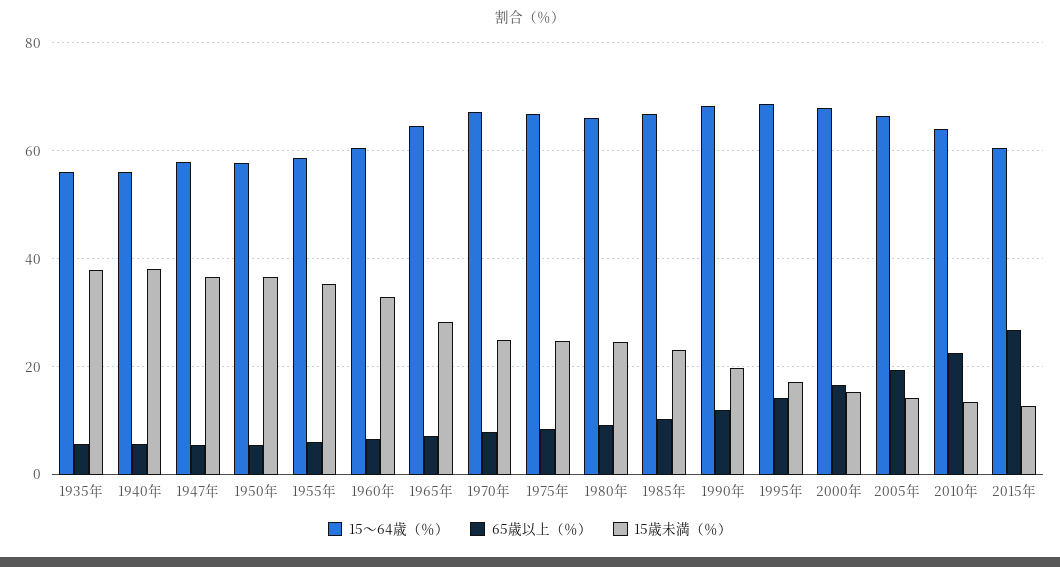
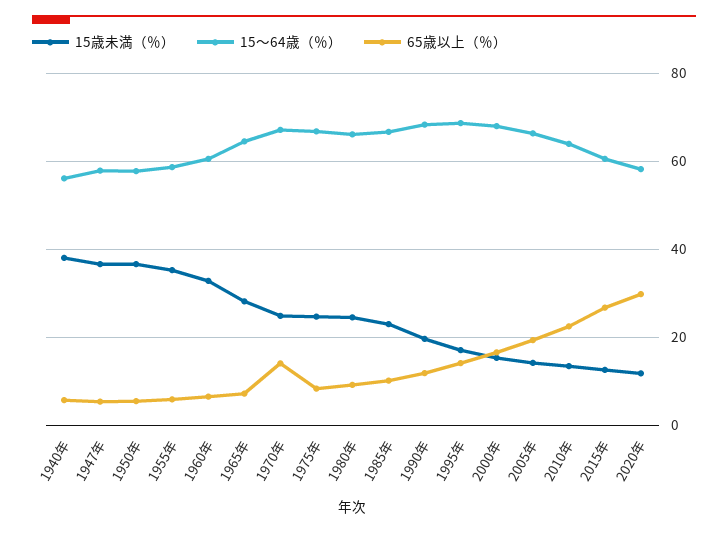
15～64歳（％）, 1935年: 56 -> none
65歳以上（％）, 1935年: 6 -> none
15歳未満（％）, 1935年: 38 -> none
65歳以上（％）, 1970年: 8 -> 14
15歳未満（％）, 2020年: none -> 12
15～64歳（％）, 2020年: none -> 58
65歳以上（％）, 2020年: none -> 30

